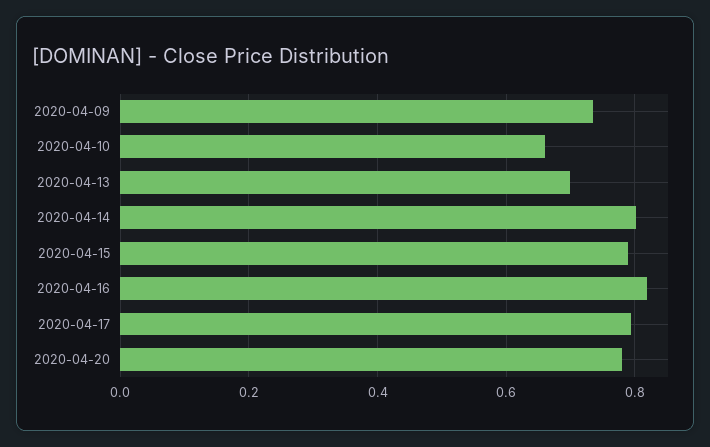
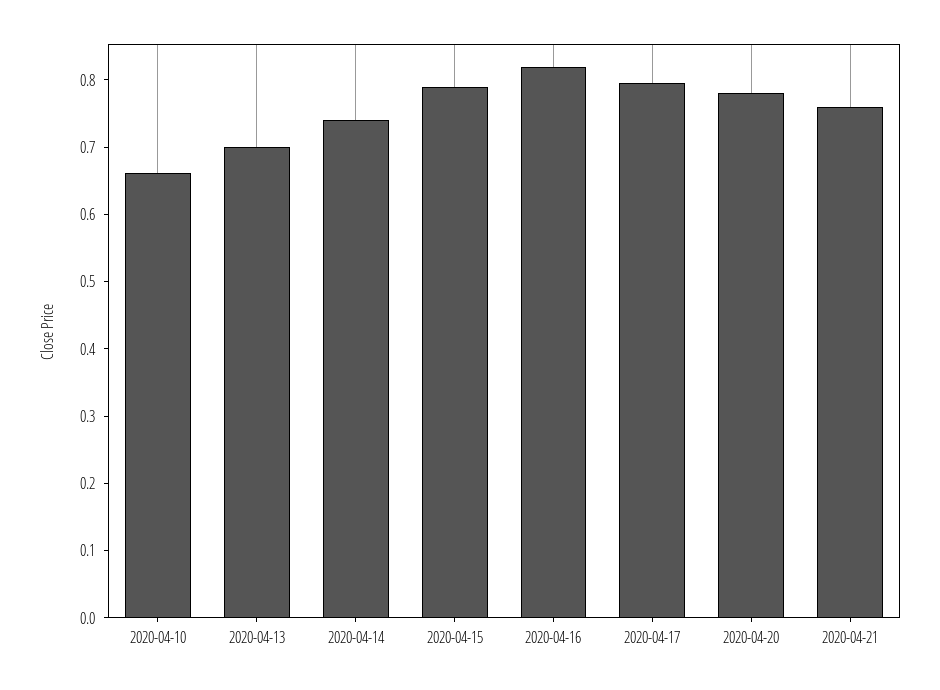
2020-04-09: 0.74 -> none
2020-04-14: 0.8 -> 0.74
2020-04-21: none -> 0.76

